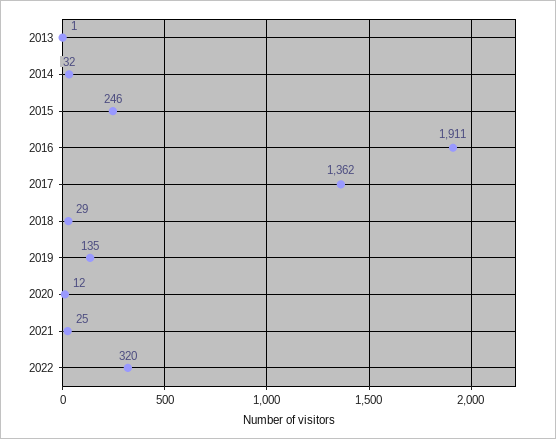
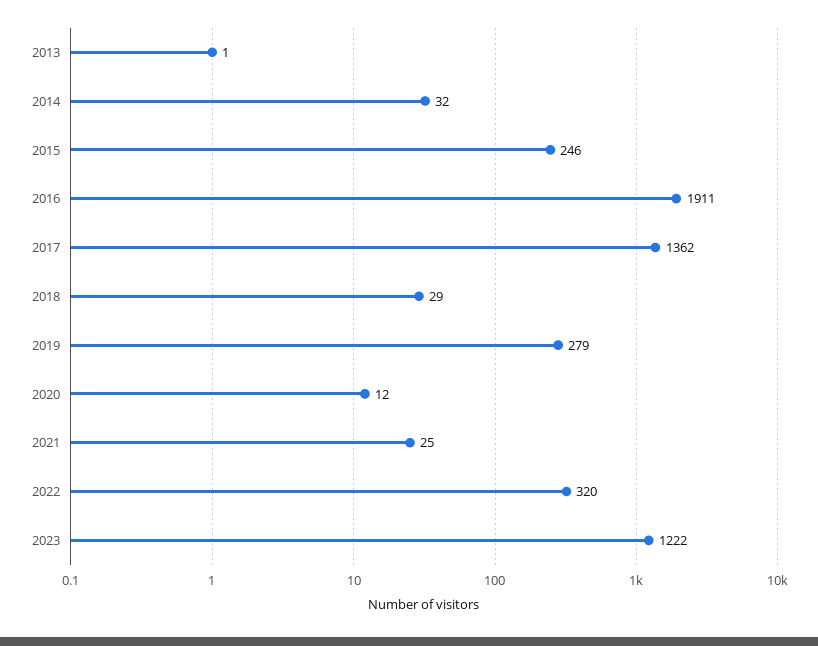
2019: 135 -> 279
2023: none -> 1222

